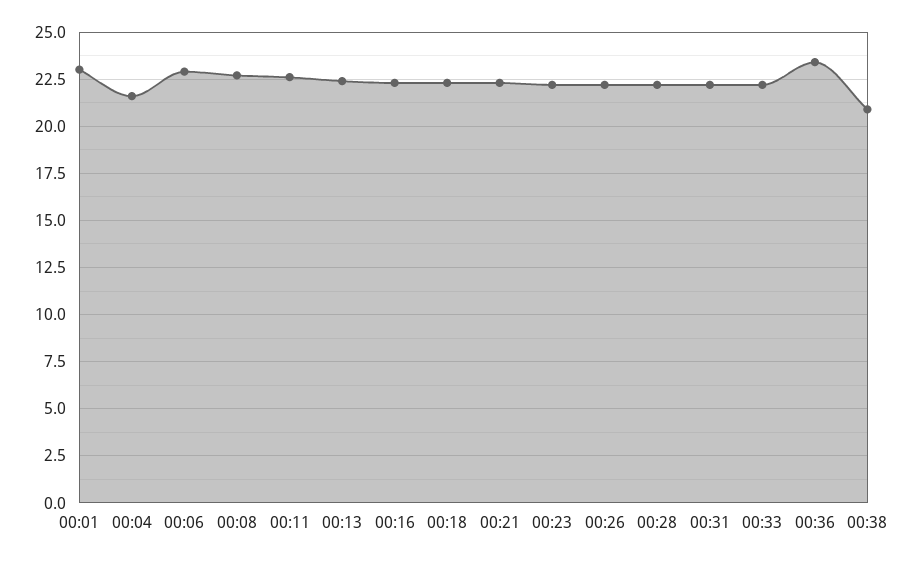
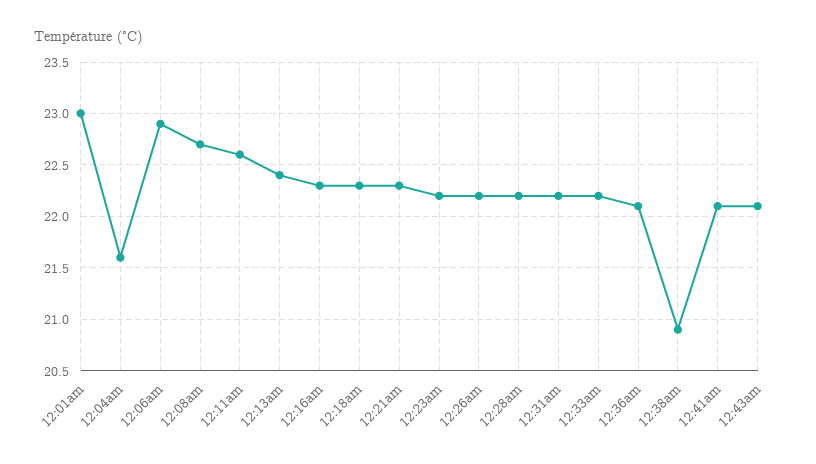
00:36: 23.5 -> 22.1
12:41am: none -> 22.1
12:43am: none -> 22.1

